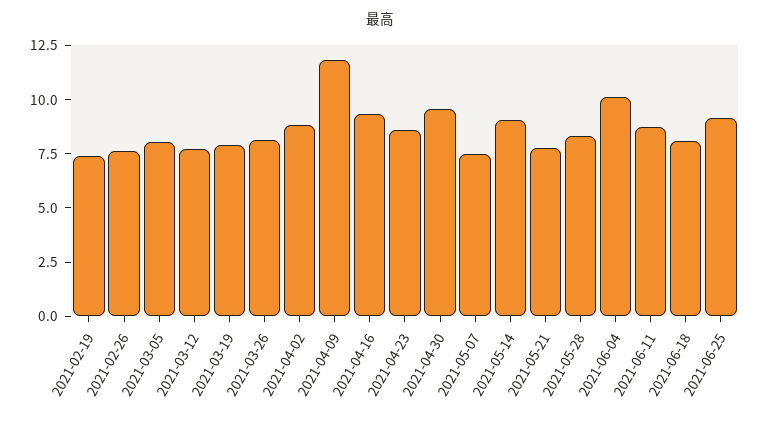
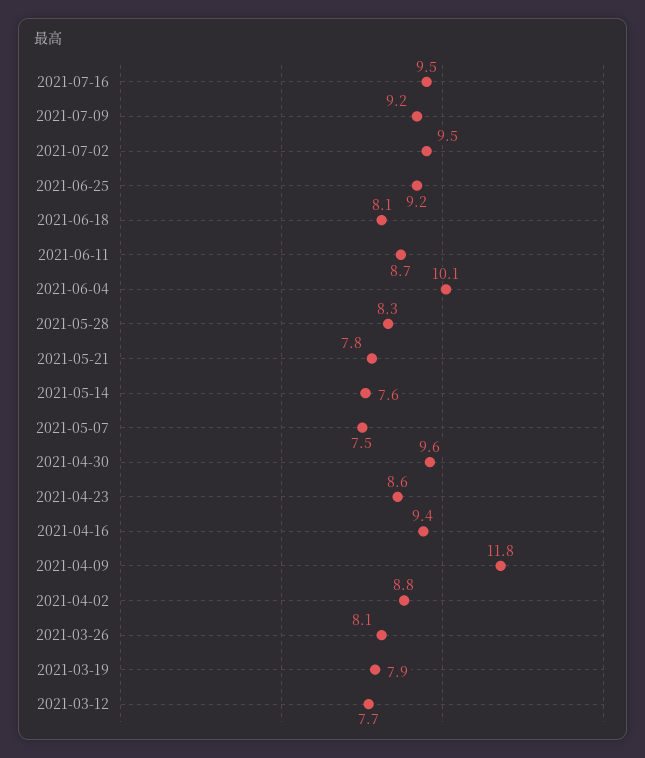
2021-02-19: 7.5 -> none
2021-02-26: 7.5 -> none
2021-03-05: 8 -> none
2021-05-14: 9 -> 7.6
2021-07-16: none -> 9.5
2021-07-09: none -> 9.2
2021-07-02: none -> 9.5

